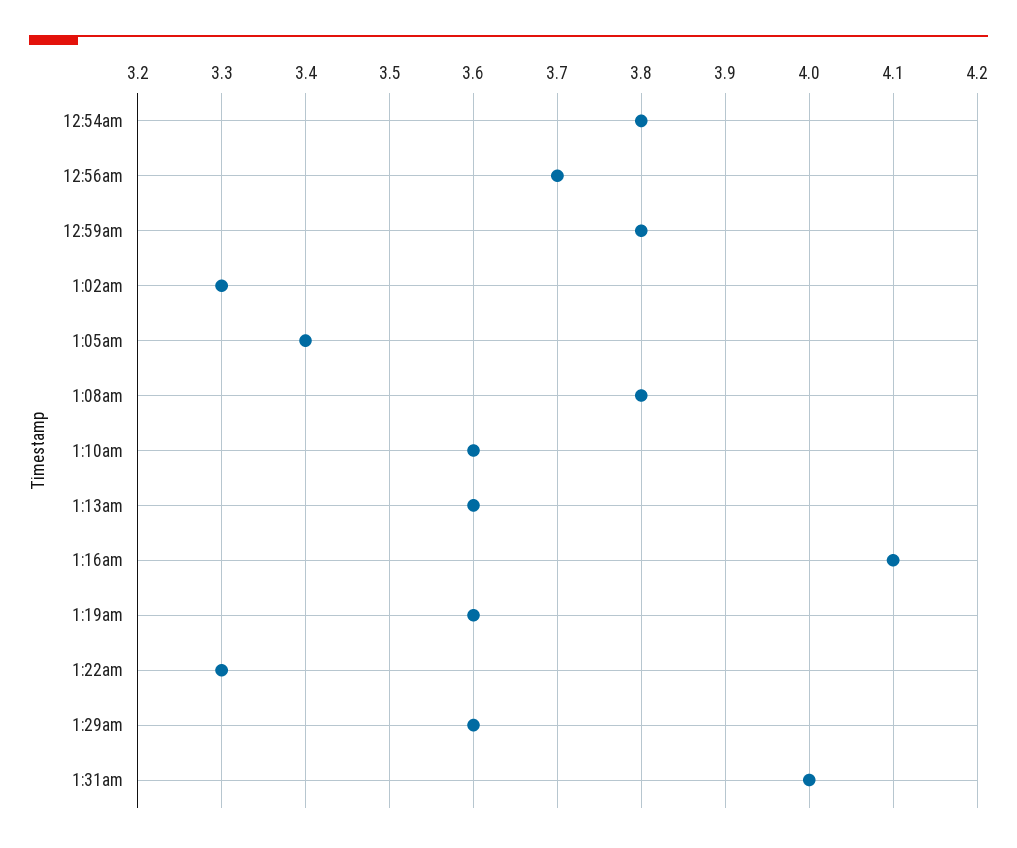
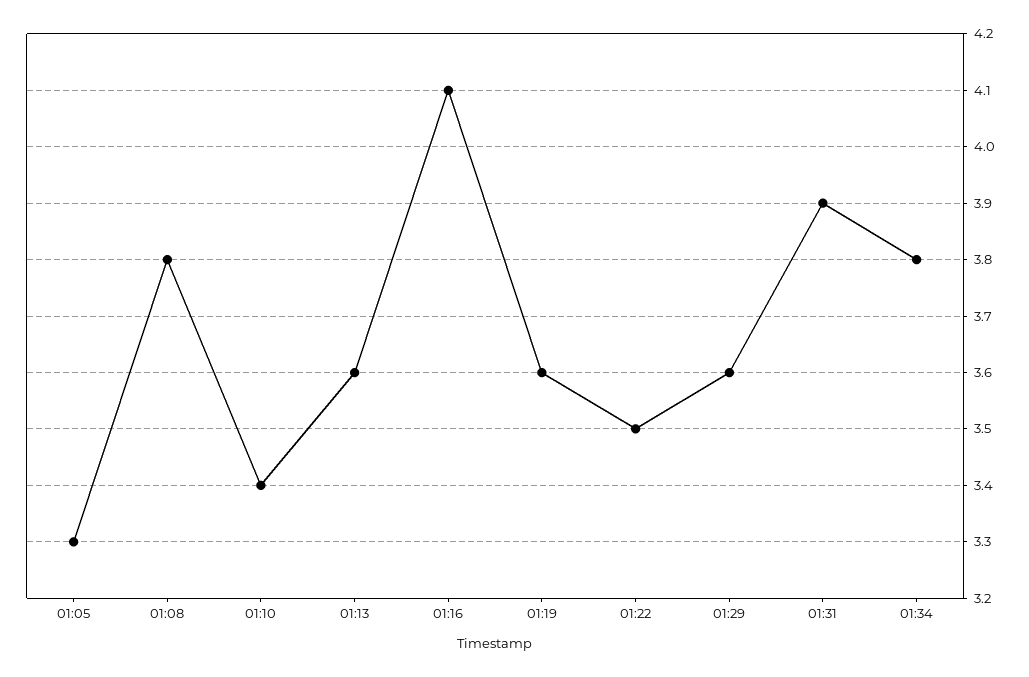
12:54am: 3.8 -> none
12:56am: 3.7 -> none
12:59am: 3.8 -> none
1:02am: 3.3 -> none
1:05am: 3.4 -> 3.3
1:10am: 3.6 -> 3.4
1:22am: 3.3 -> 3.5
1:31am: 4 -> 3.9
01:34: none -> 3.8

